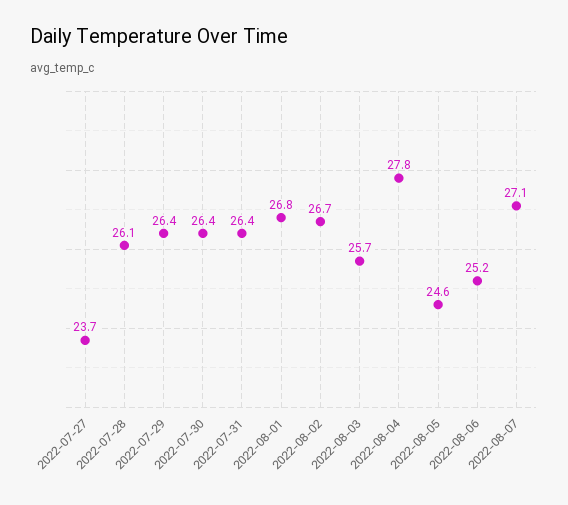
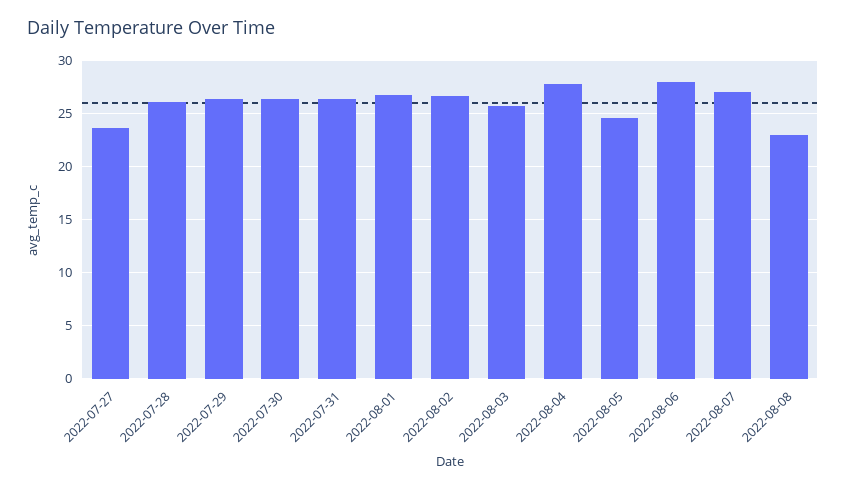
2022-08-06: 25.2 -> 28
2022-08-08: none -> 23

